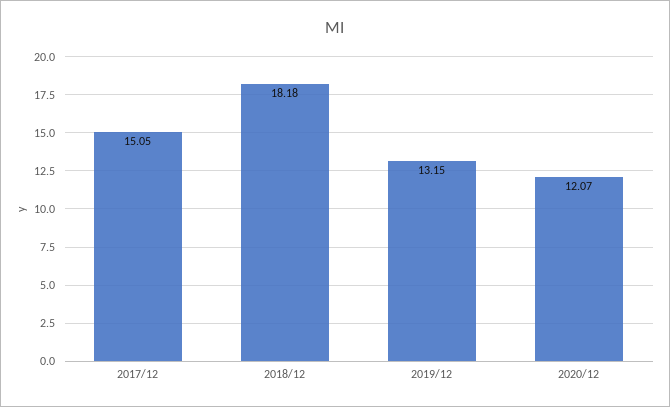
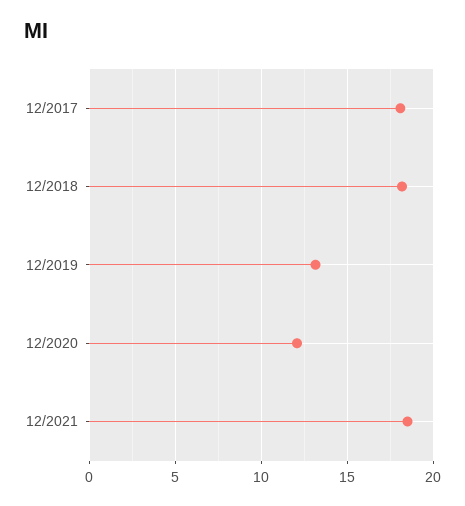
2017/12: 15.05 -> 18
12/2021: none -> 18.5

